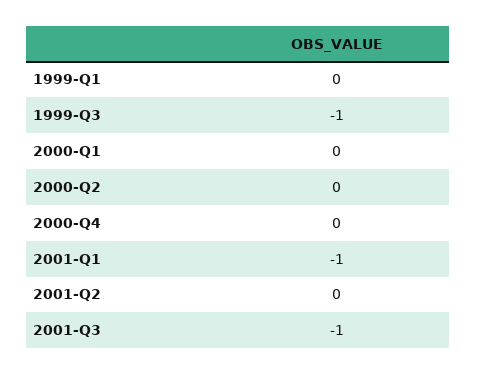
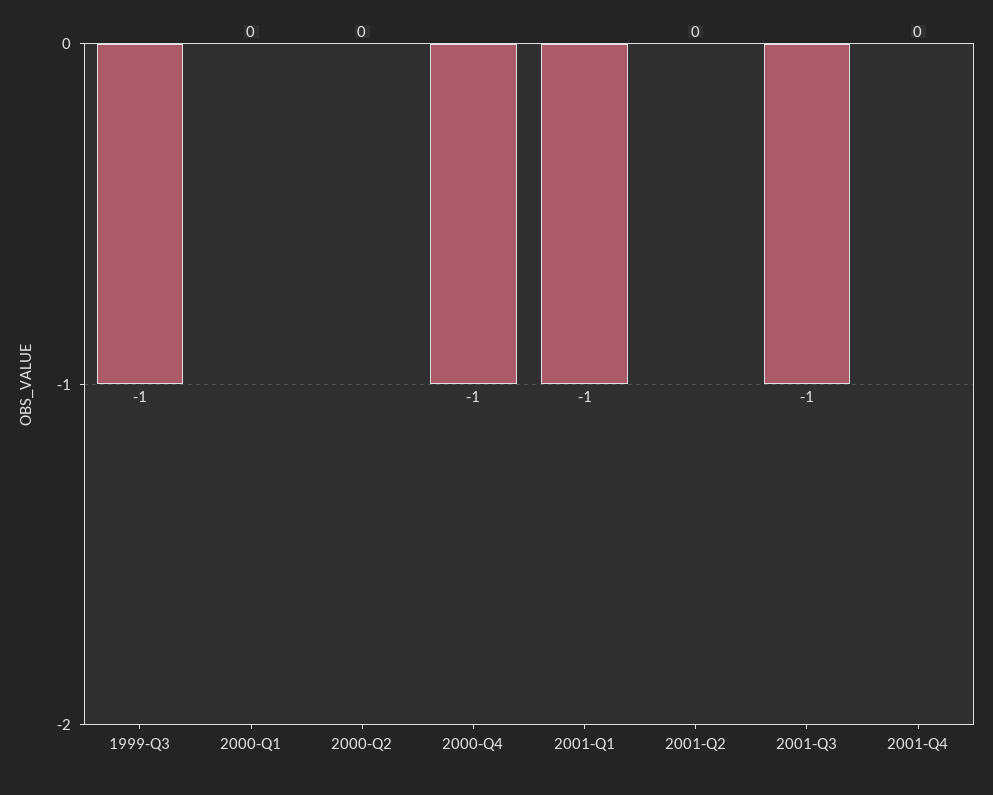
1999-Q1: 0 -> none
2000-Q4: 0 -> -1
2001-Q4: none -> 0

